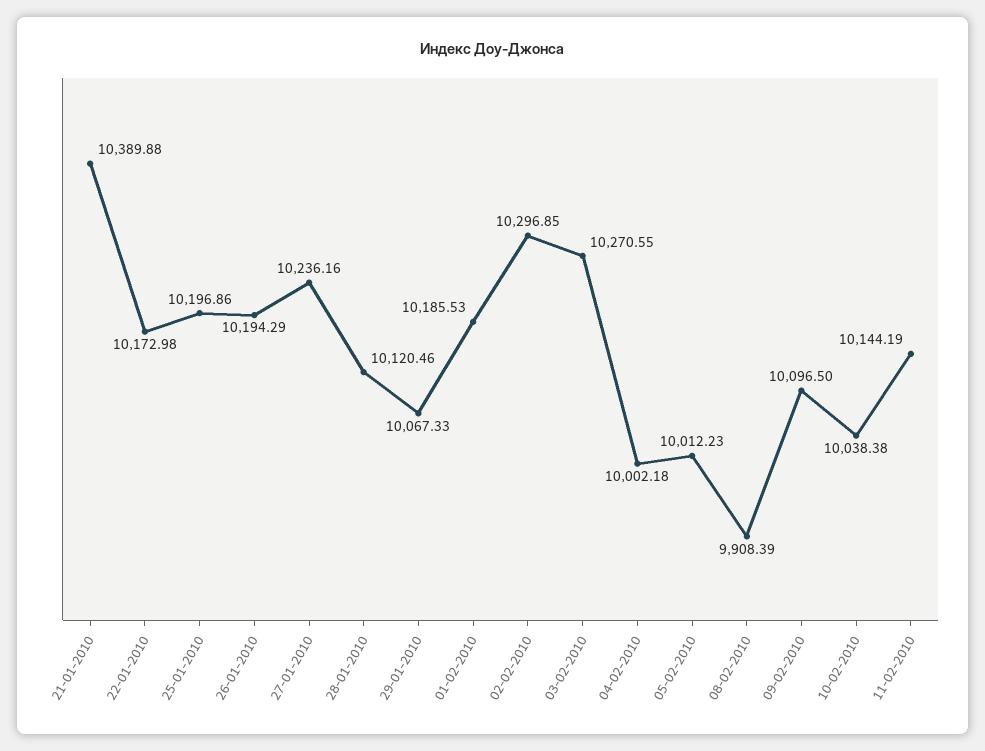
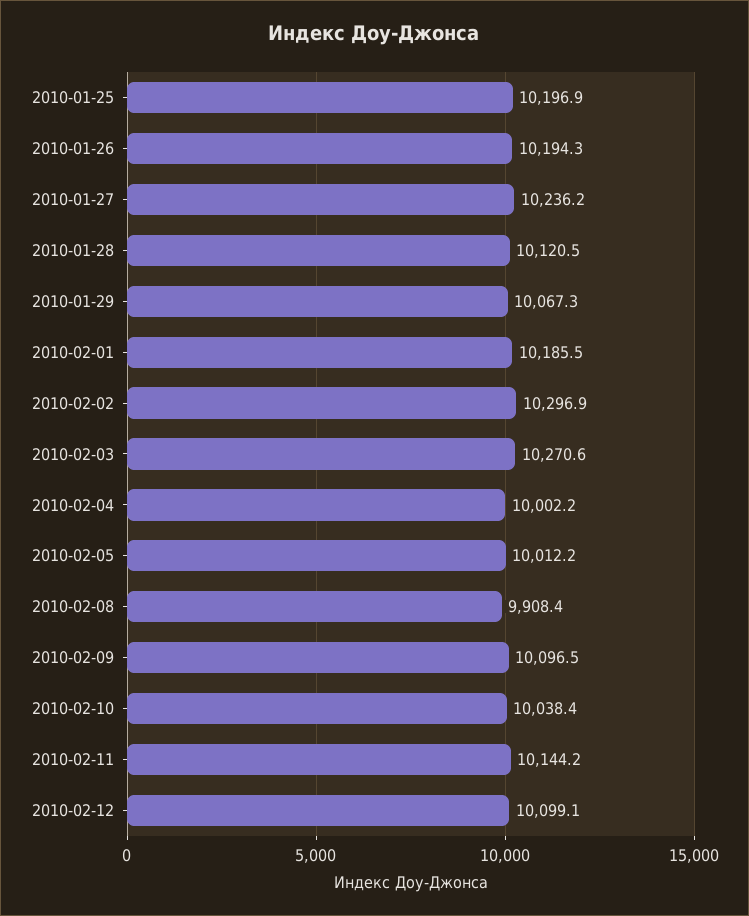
21-01-2010: 10389.88 -> none
22-01-2010: 10172.98 -> none
2010-02-12: none -> 10099.1

